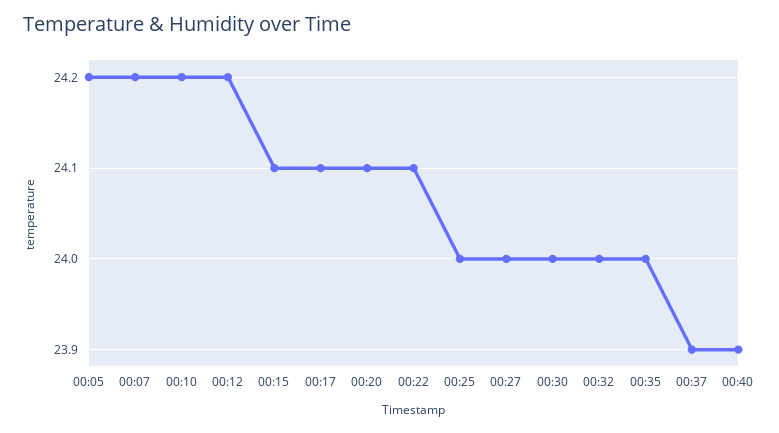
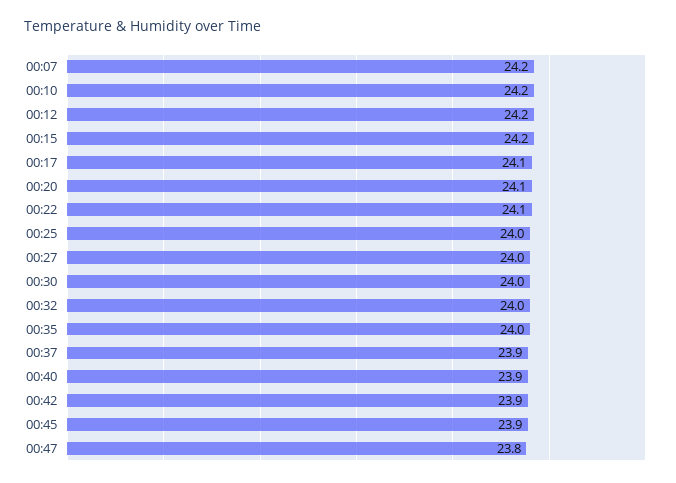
00:05: 24.2 -> none
00:15: 24.1 -> 24.2
00:42: none -> 23.9
00:45: none -> 23.9
00:47: none -> 23.8

